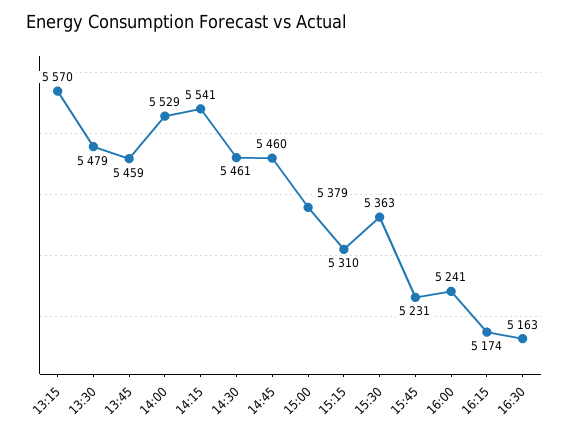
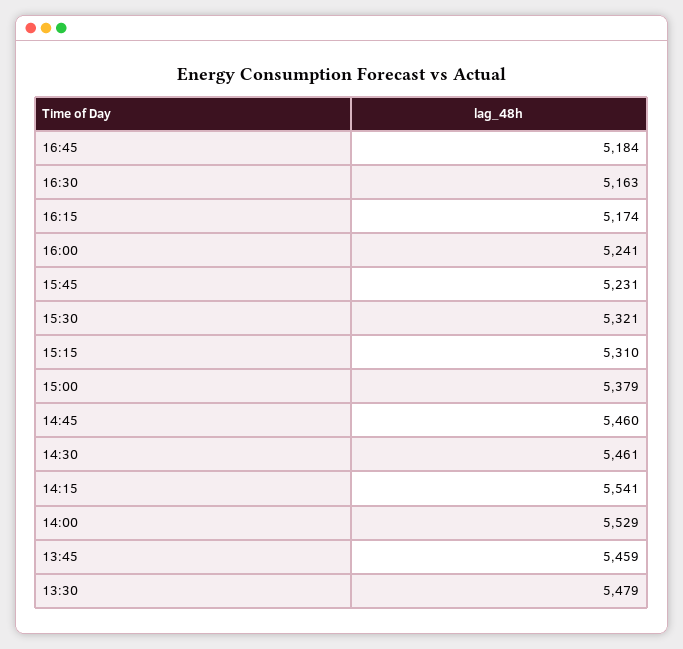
13:15: 5570 -> none
15:30: 5363 -> 5321
16:45: none -> 5184

